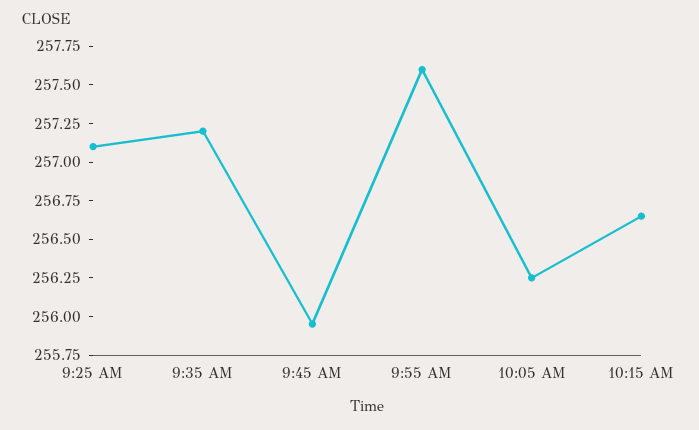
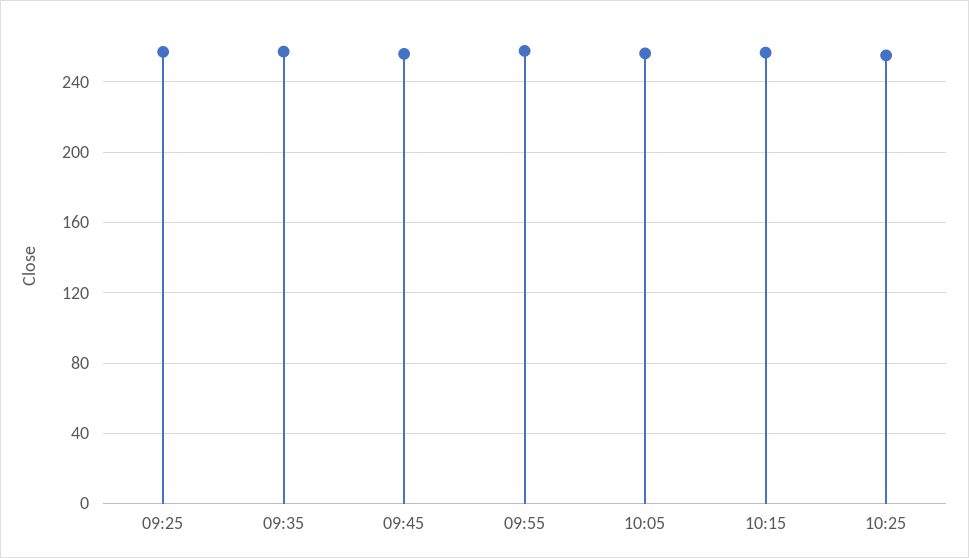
10:25: none -> 255

